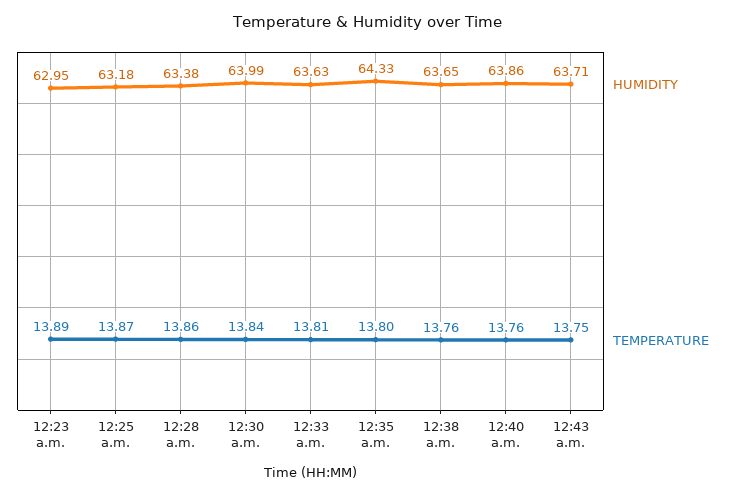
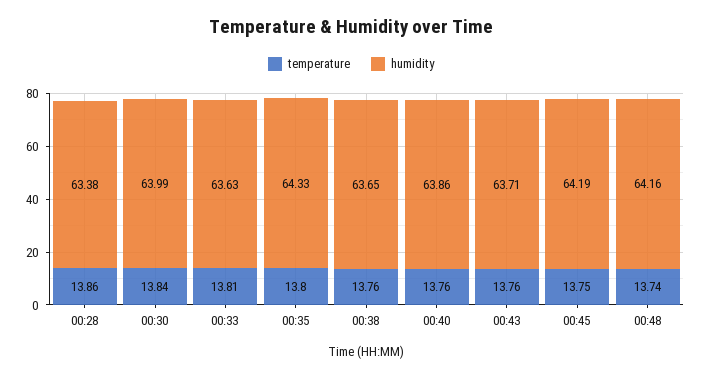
HUMIDITY, 12:23 a.m.: 62.95 -> none
TEMPERATURE, 12:23 a.m.: 13.89 -> none
HUMIDITY, 12:25 a.m.: 63.18 -> none
TEMPERATURE, 12:25 a.m.: 13.87 -> none
TEMPERATURE, 12:43 a.m.: 13.75 -> 13.76
TEMPERATURE, 00:45: none -> 13.75
HUMIDITY, 00:45: none -> 64.19
TEMPERATURE, 00:48: none -> 13.74
HUMIDITY, 00:48: none -> 64.16

